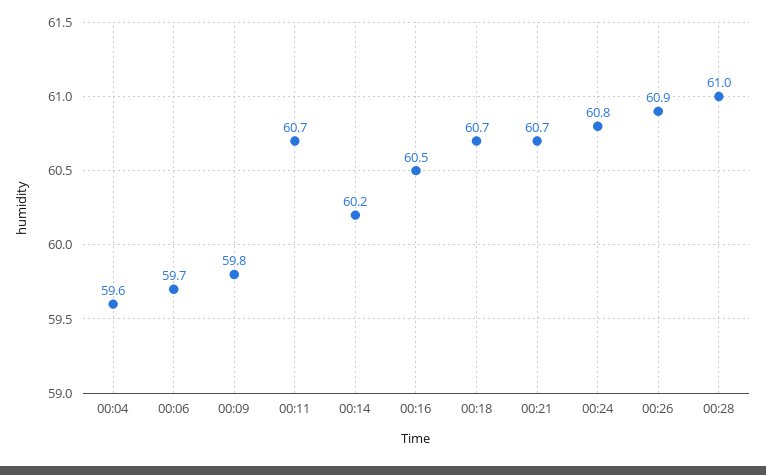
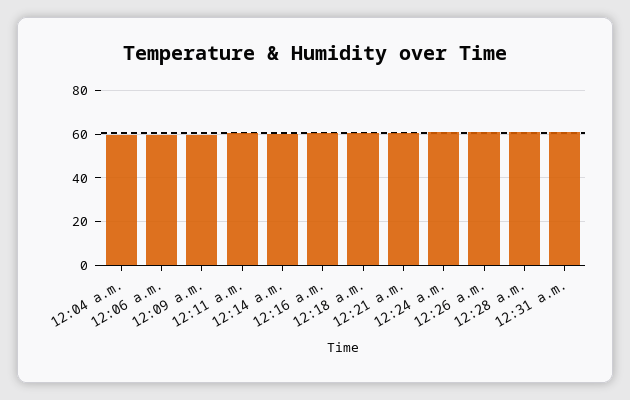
12:31 a.m.: none -> 60

